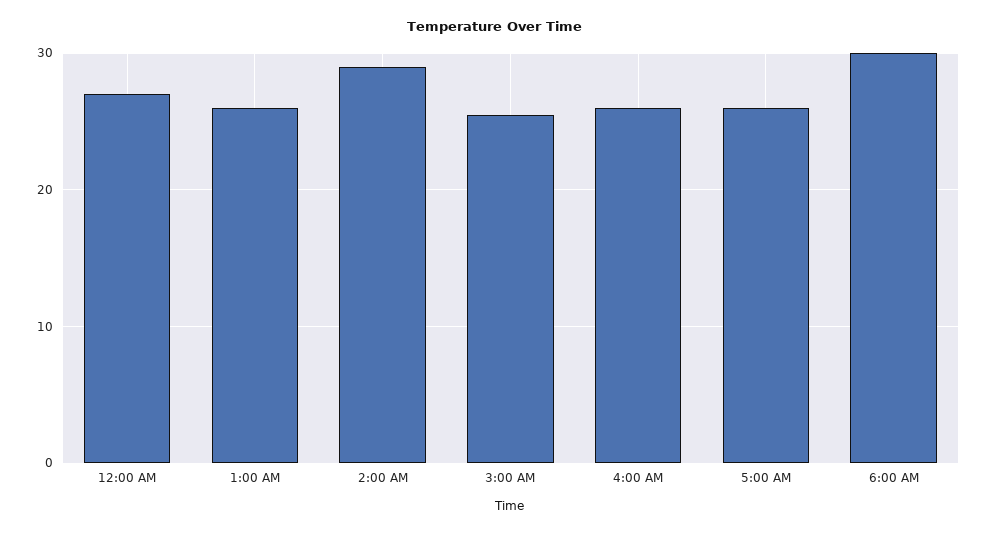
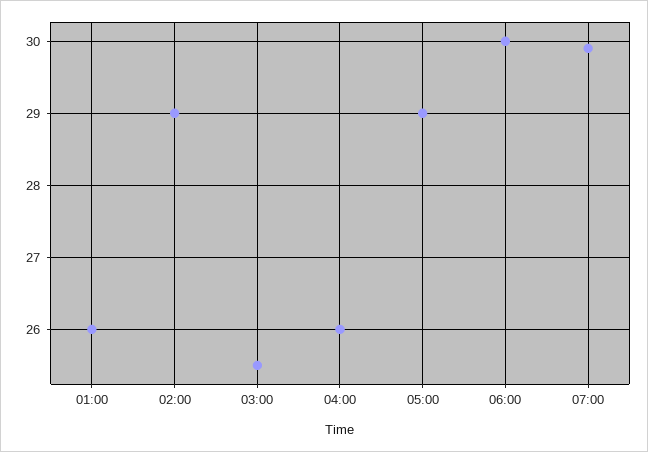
12:00 AM: 27 -> none
5:00 AM: 26 -> 29
07:00: none -> 29.9

